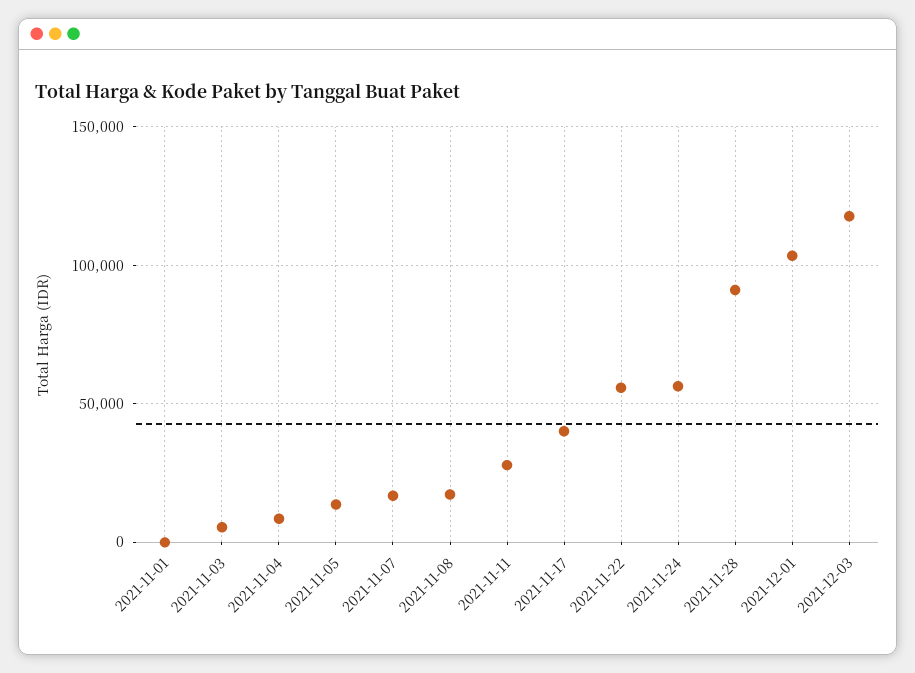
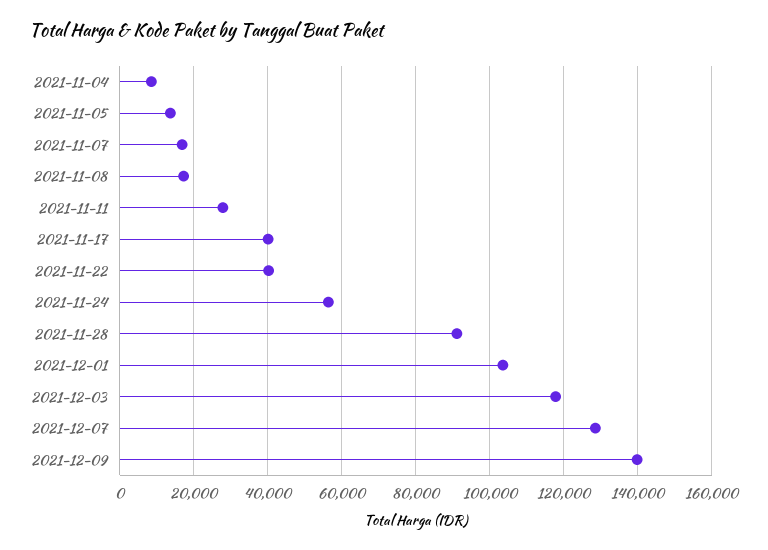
2021-11-01: 0 -> none
2021-11-03: 5000 -> none
2021-11-22: 55000 -> 40000
2021-12-07: none -> 128000
2021-12-09: none -> 140000

